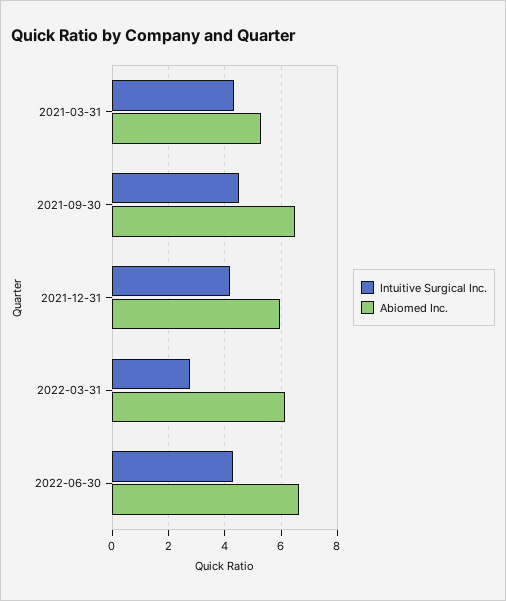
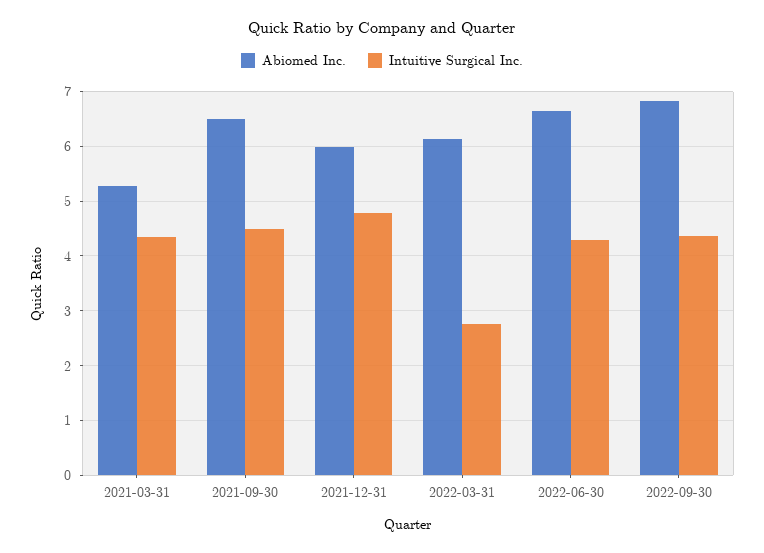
Intuitive Surgical Inc., 2021-12-31: 4.25 -> 4.8
Abiomed Inc., 2022-09-30: none -> 6.8
Intuitive Surgical Inc., 2022-09-30: none -> 4.4

